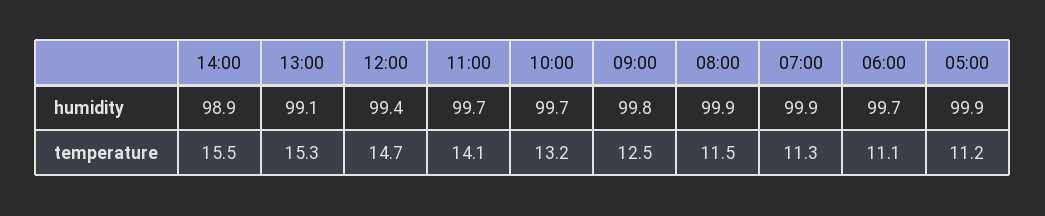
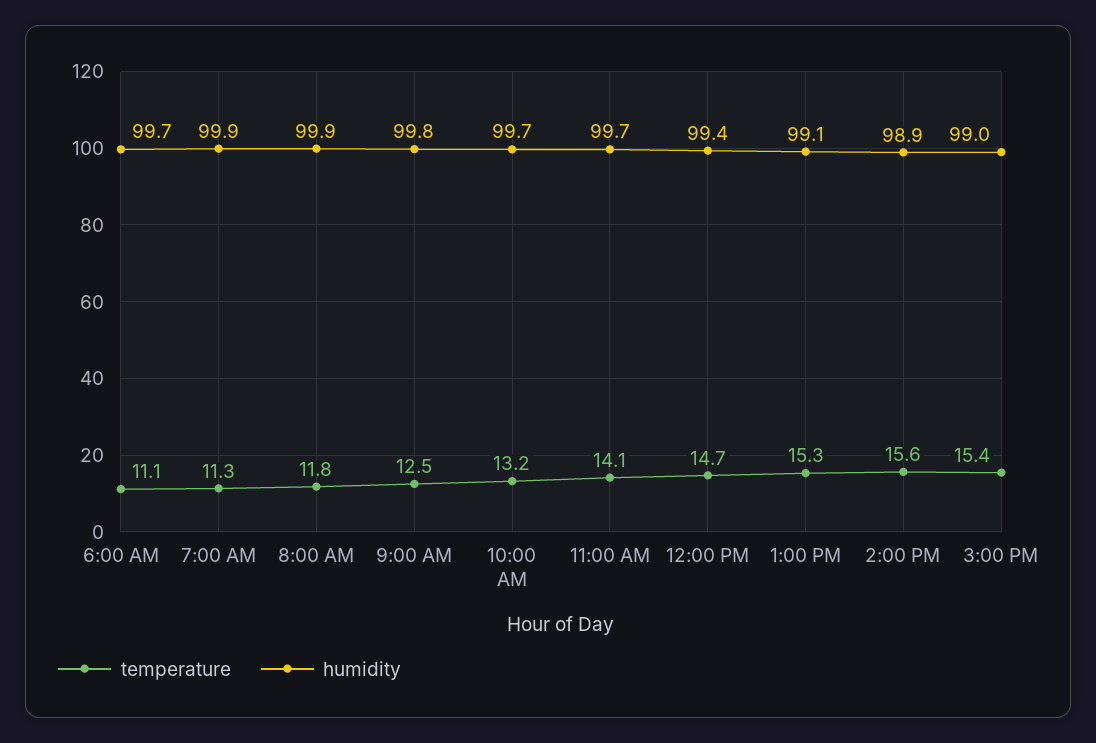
humidity, 05:00: 99.9 -> none
temperature, 14:00: 15.5 -> 15.6
temperature, 08:00: 11.5 -> 11.8
temperature, 05:00: 11.2 -> none
temperature, 3:00 PM: none -> 15.4
humidity, 3:00 PM: none -> 99

